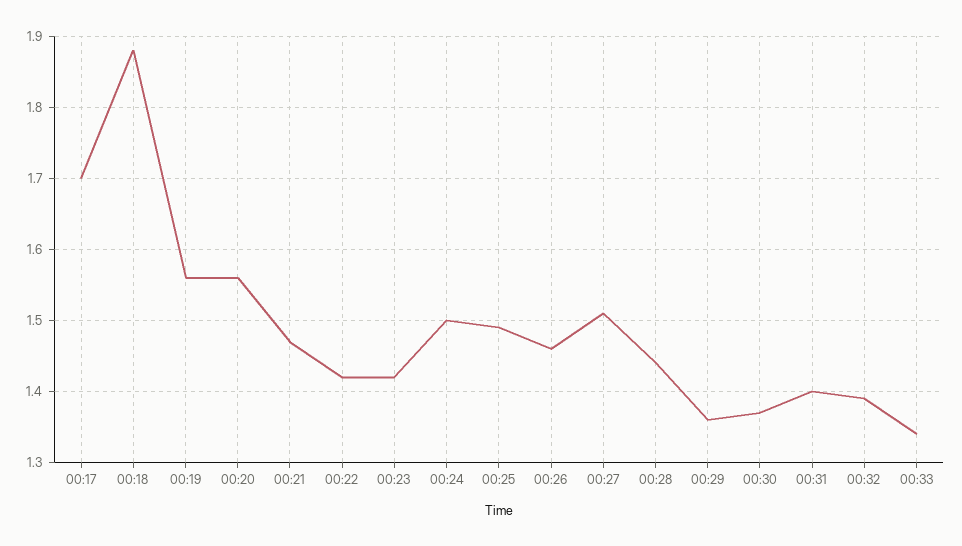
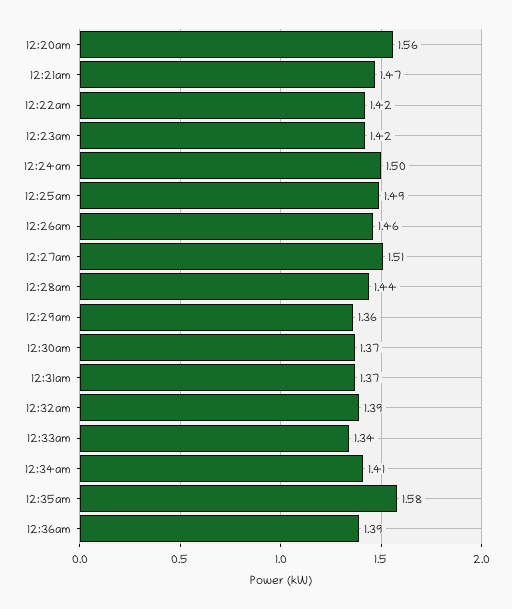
00:17: 1.7 -> none
00:18: 1.88 -> none
00:19: 1.56 -> none
00:31: 1.4 -> 1.37
12:34am: none -> 1.41
12:35am: none -> 1.58
12:36am: none -> 1.39

